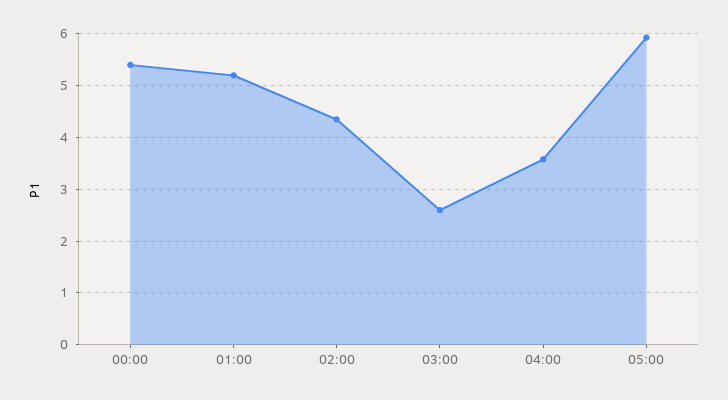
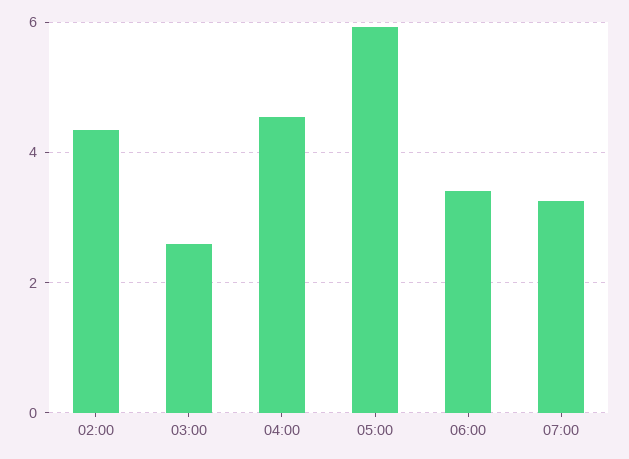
00:00: 5.4 -> none
01:00: 5.2 -> none
04:00: 3.6 -> 4.6
06:00: none -> 3.4
07:00: none -> 3.2

